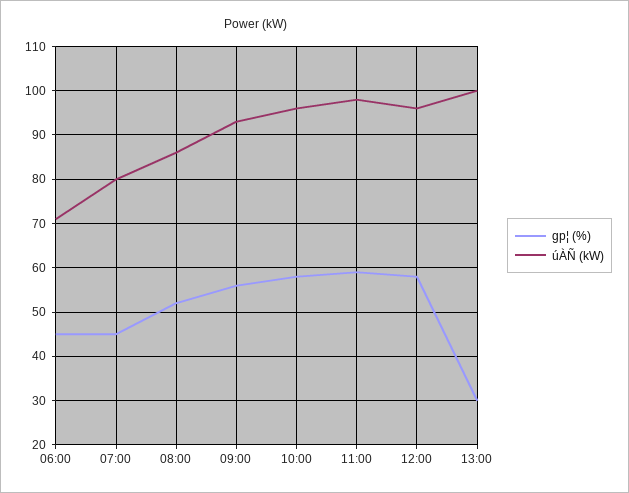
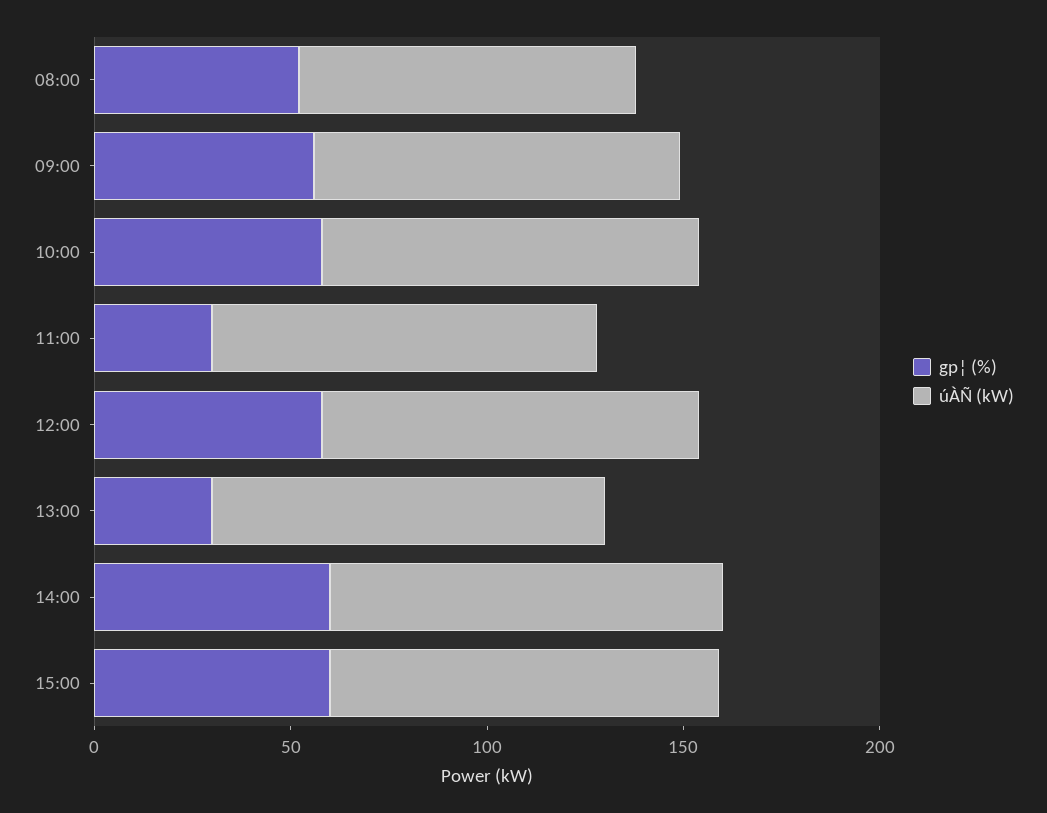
gp¦ (%), 06:00: 45 -> none
úÀÑ (kW), 06:00: 70 -> none
gp¦ (%), 07:00: 45 -> none
úÀÑ (kW), 07:00: 80 -> none
gp¦ (%), 11:00: 60 -> 30
gp¦ (%), 14:00: none -> 60
úÀÑ (kW), 14:00: none -> 100
gp¦ (%), 15:00: none -> 60
úÀÑ (kW), 15:00: none -> 100

